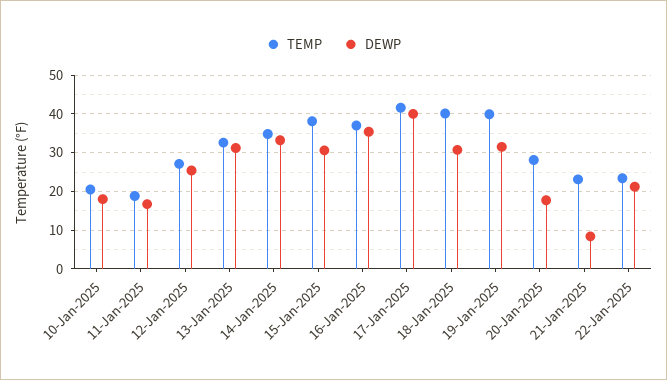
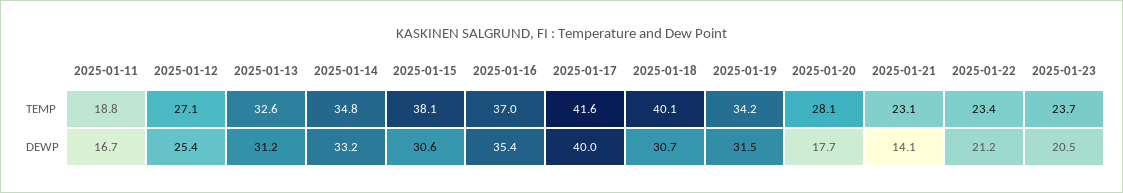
TEMP, 10-Jan-2025: 20 -> none
DEWP, 10-Jan-2025: 18 -> none
TEMP, 19-Jan-2025: 40 -> 34.2
DEWP, 21-Jan-2025: 8 -> 14.1
TEMP, 2025-01-23: none -> 23.7
DEWP, 2025-01-23: none -> 20.5

